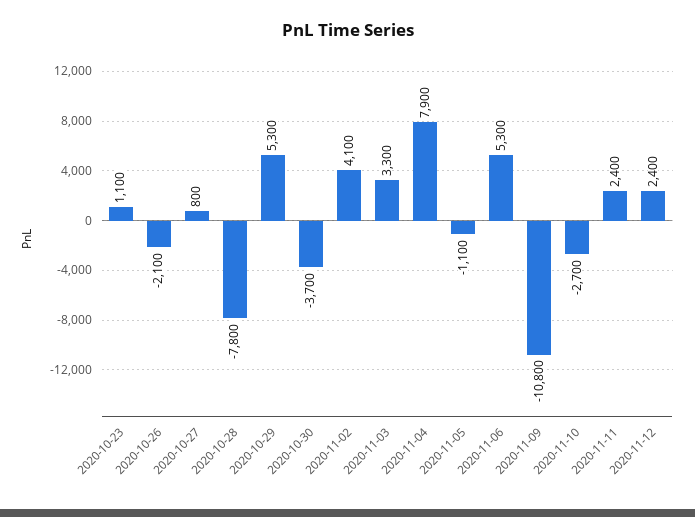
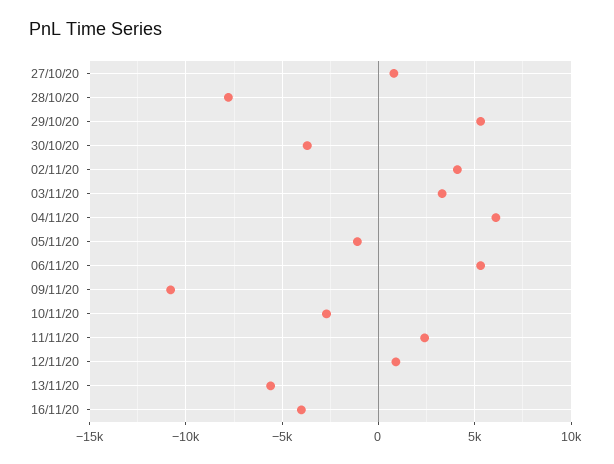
2020-10-23: 1100 -> none
2020-10-26: -2100 -> none
2020-11-04: 7900 -> 6000
2020-11-12: 2400 -> 1000
13/11/20: none -> -5500
16/11/20: none -> -4000

